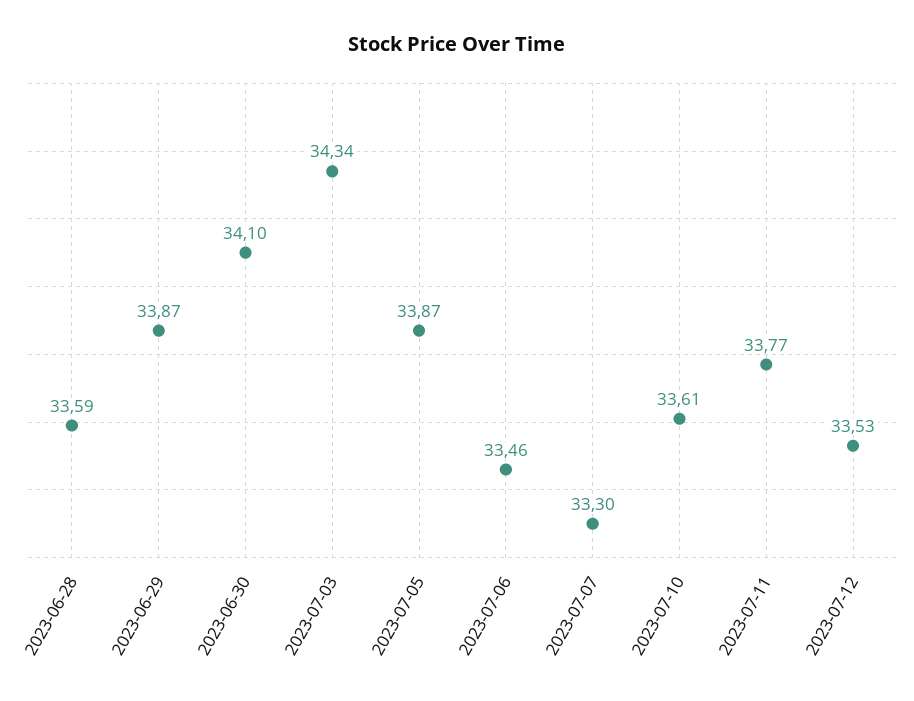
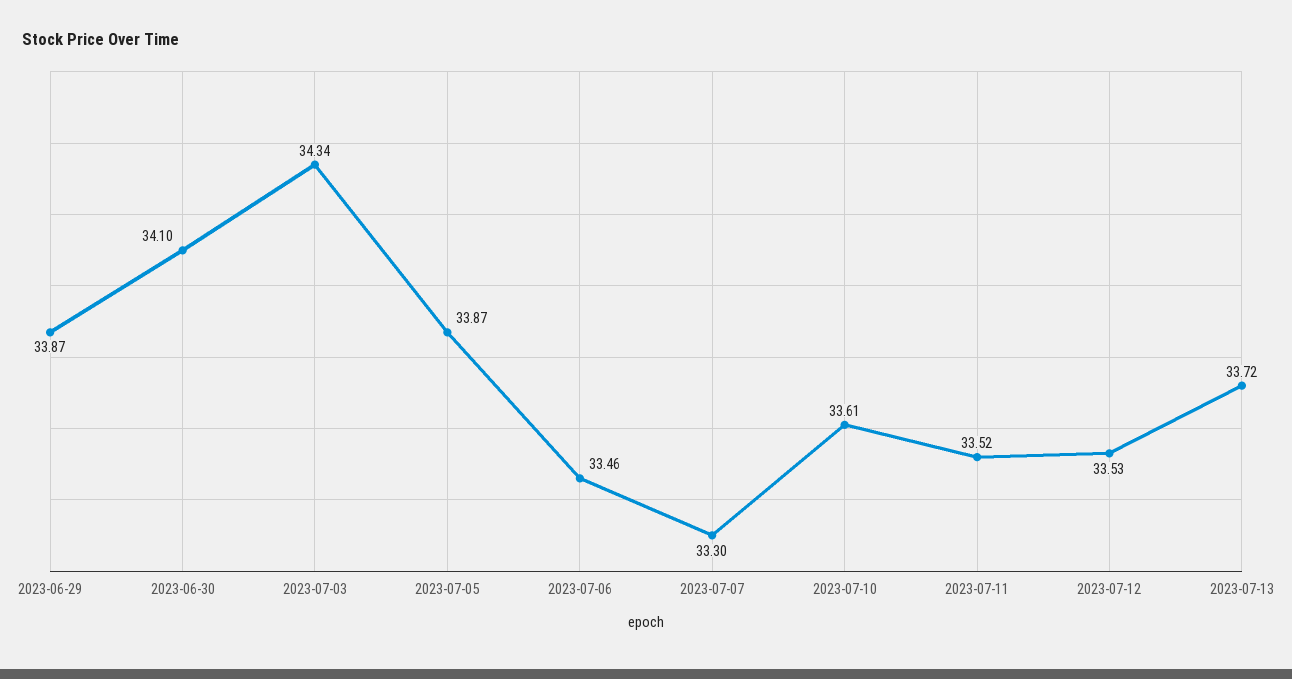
2023-06-28: 33.59 -> none
2023-07-11: 33.77 -> 33.52
2023-07-13: none -> 33.72

